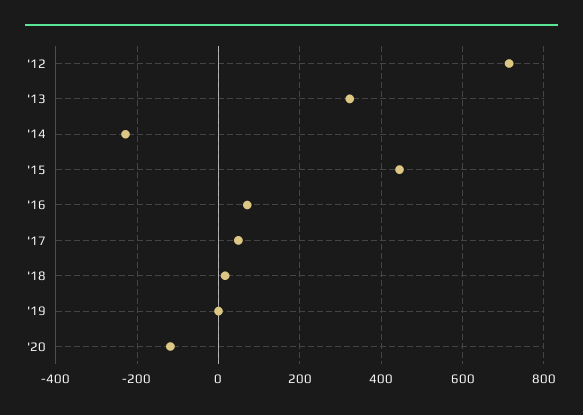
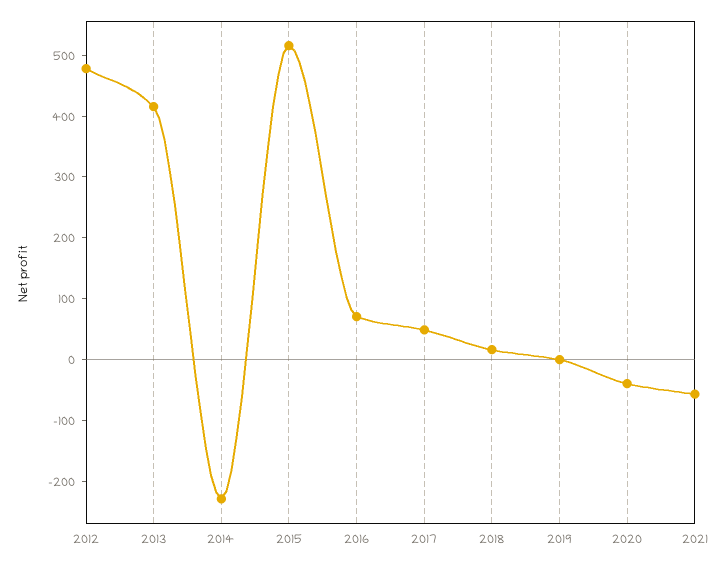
'12: 720 -> 480
'13: 320 -> 420
'15: 440 -> 520
'20: -120 -> -40
2021: none -> -60

